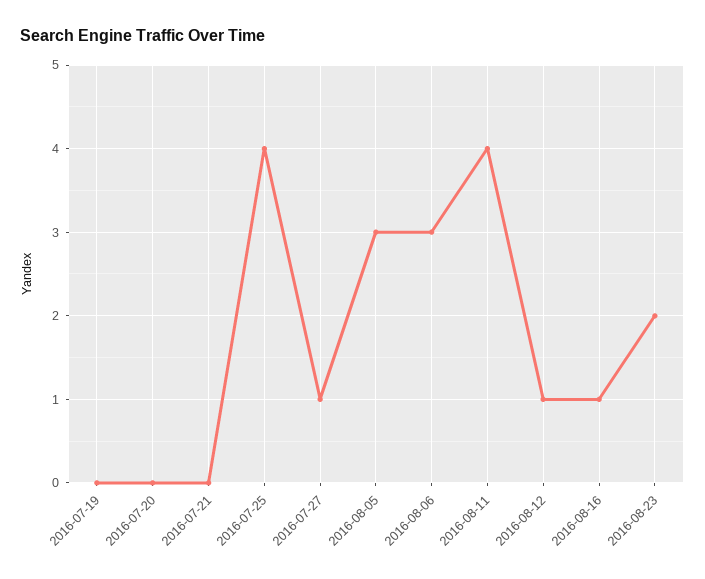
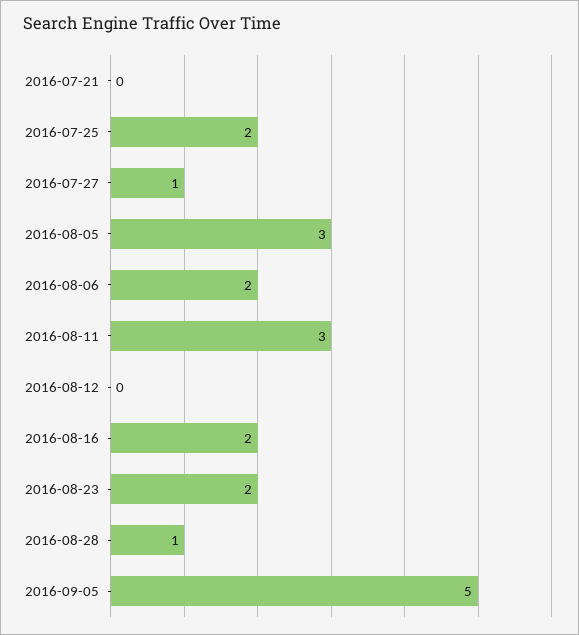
2016-07-19: 0 -> none
2016-07-20: 0 -> none
2016-07-25: 4 -> 2
2016-08-06: 3 -> 2
2016-08-11: 4 -> 3
2016-08-12: 1 -> 0
2016-08-16: 1 -> 2
2016-08-28: none -> 1
2016-09-05: none -> 5

